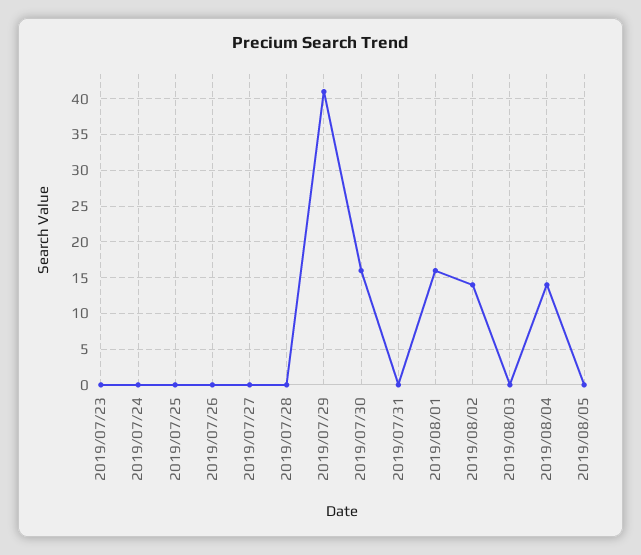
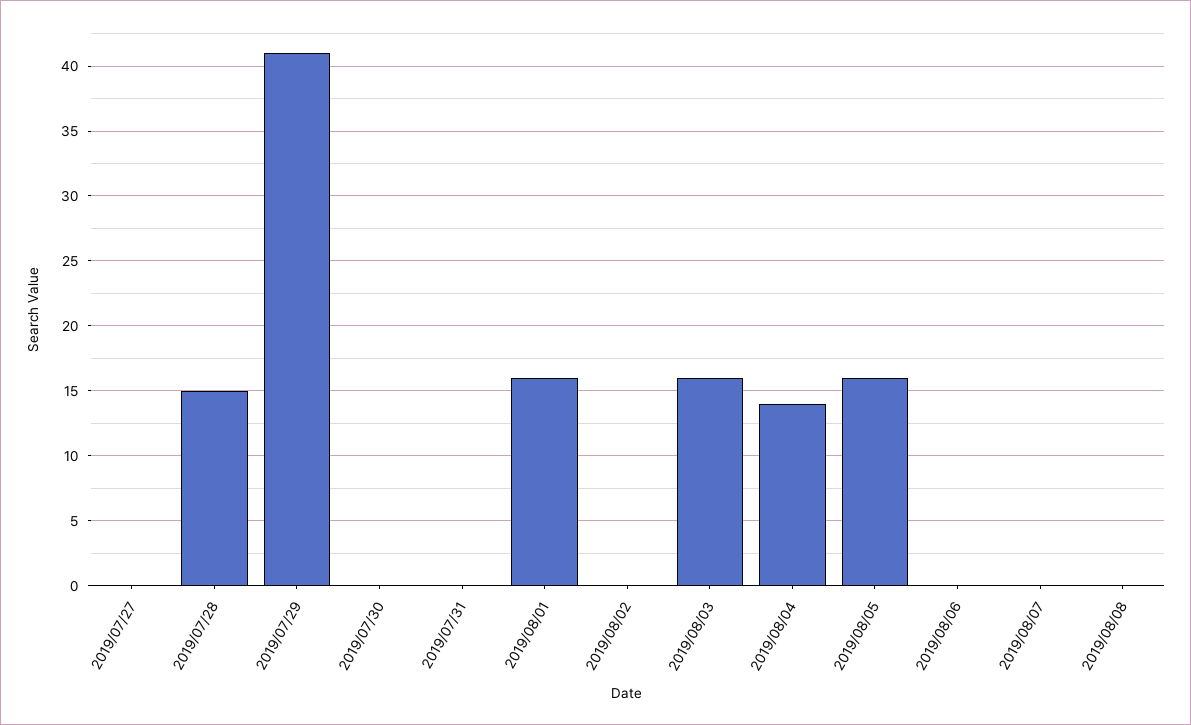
2019/07/23: 0 -> none
2019/07/24: 0 -> none
2019/07/25: 0 -> none
2019/07/26: 0 -> none
2019/07/28: 0 -> 15
2019/07/30: 16 -> 0
2019/08/02: 14 -> 0
2019/08/03: 0 -> 16
2019/08/05: 0 -> 16
2019/08/06: none -> 0
2019/08/07: none -> 0
2019/08/08: none -> 0

